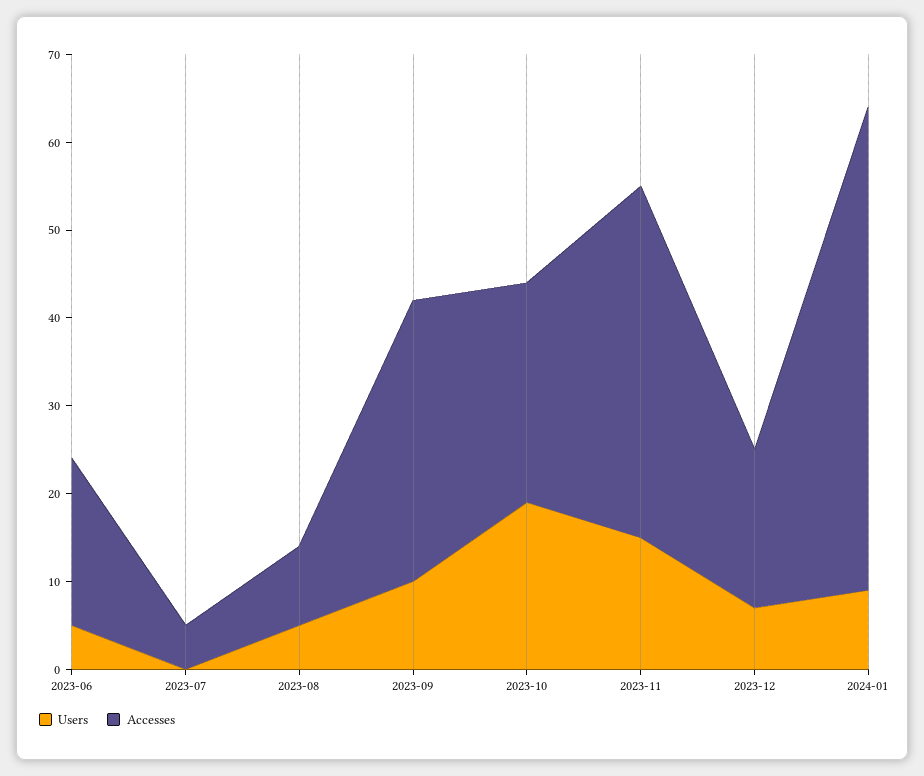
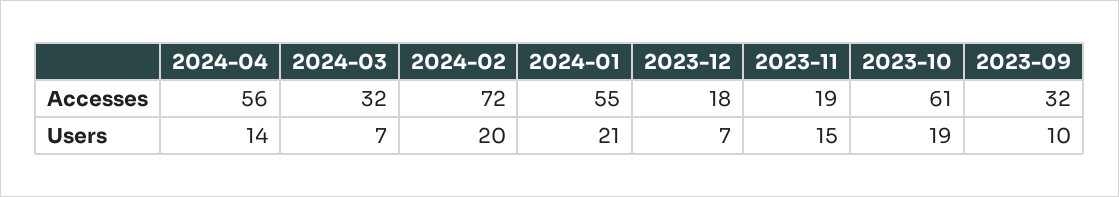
Users, 2023-06: 5 -> none
Accesses, 2023-06: 19 -> none
Users, 2023-07: 0 -> none
Accesses, 2023-07: 5 -> none
Users, 2023-08: 5 -> none
Accesses, 2023-08: 9 -> none
Accesses, 2023-10: 25 -> 61
Accesses, 2023-11: 40 -> 19
Users, 2024-01: 9 -> 21
Accesses, 2024-04: none -> 56
Accesses, 2024-03: none -> 32
Accesses, 2024-02: none -> 72
Users, 2024-04: none -> 14
Users, 2024-03: none -> 7
Users, 2024-02: none -> 20

